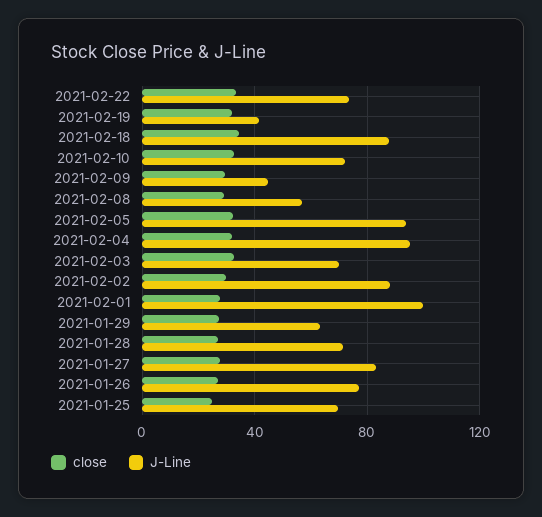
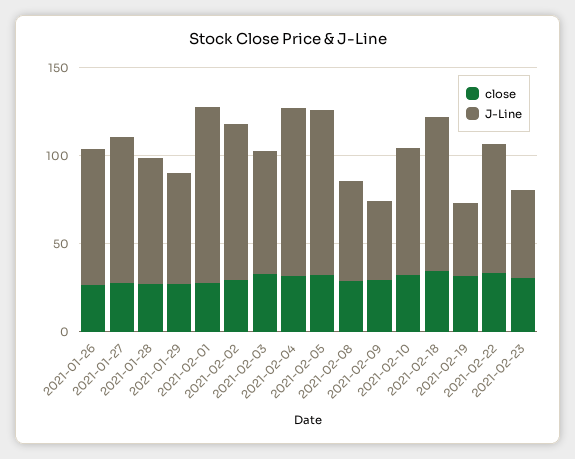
close, 2021-01-25: 25 -> none
J-Line, 2021-01-25: 70 -> none
close, 2021-02-23: none -> 30
J-Line, 2021-02-23: none -> 50

